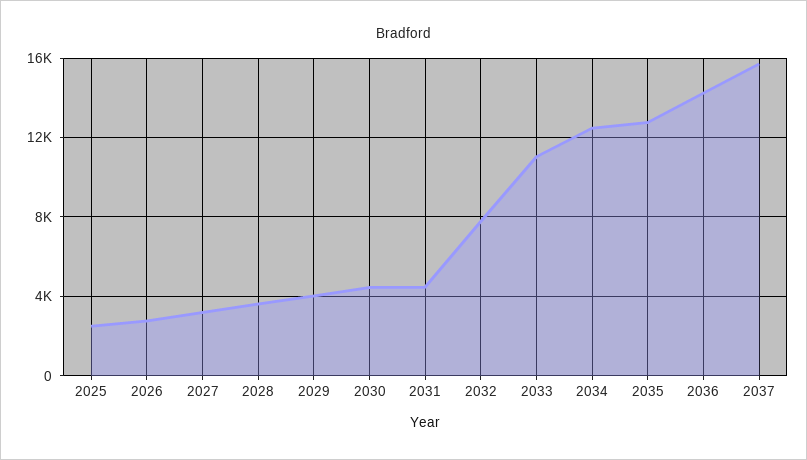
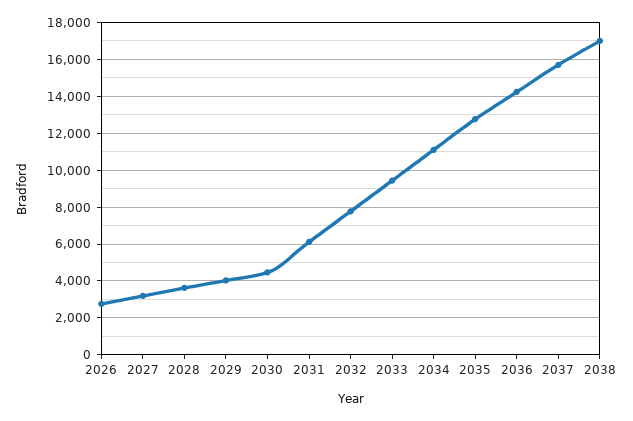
2025: 2500 -> none
2031: 4500 -> 6000
2033: 11000 -> 9500
2034: 12500 -> 11000
2038: none -> 17000

